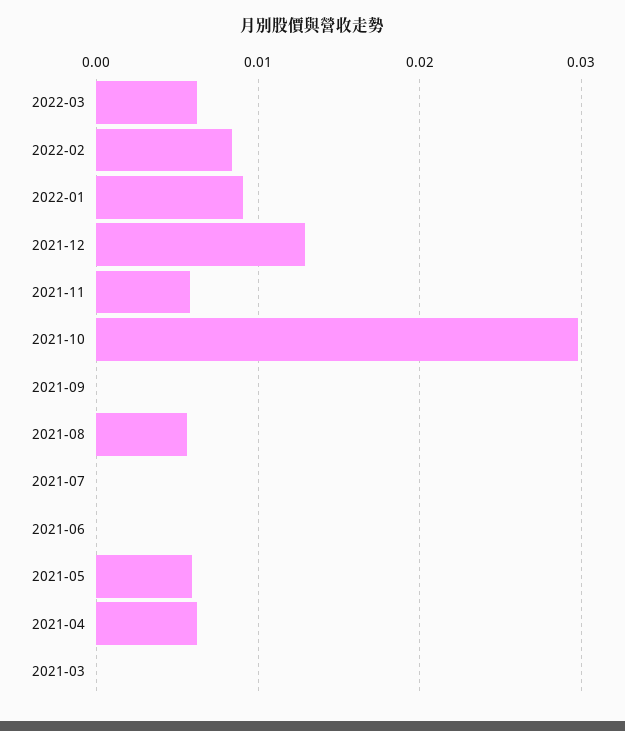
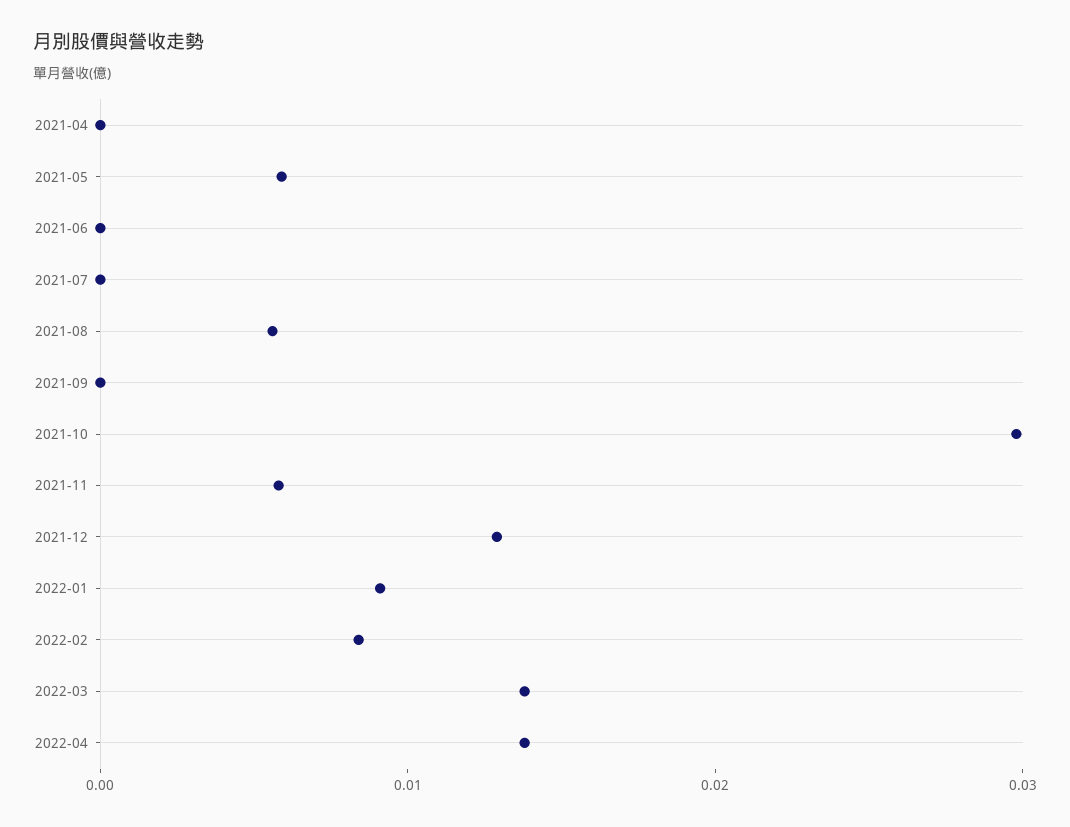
2022-03: 0.006 -> 0.014
2021-04: 0.006 -> 0
2021-03: 0 -> none
2022-04: none -> 0.014

